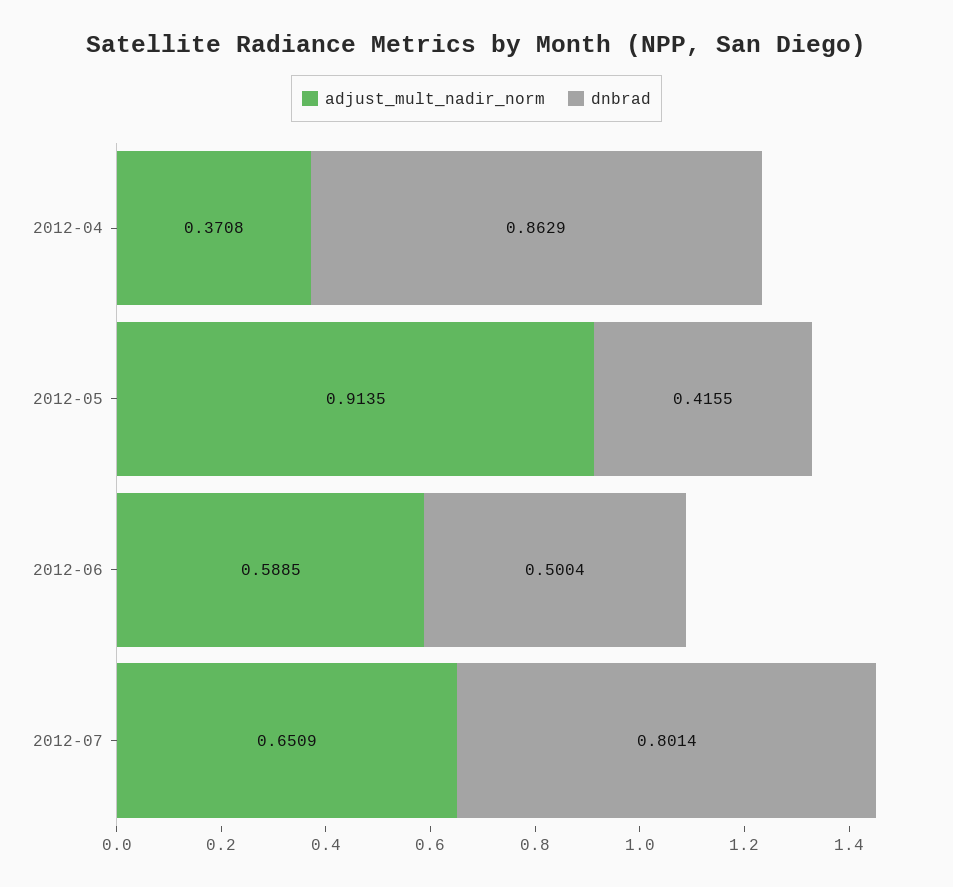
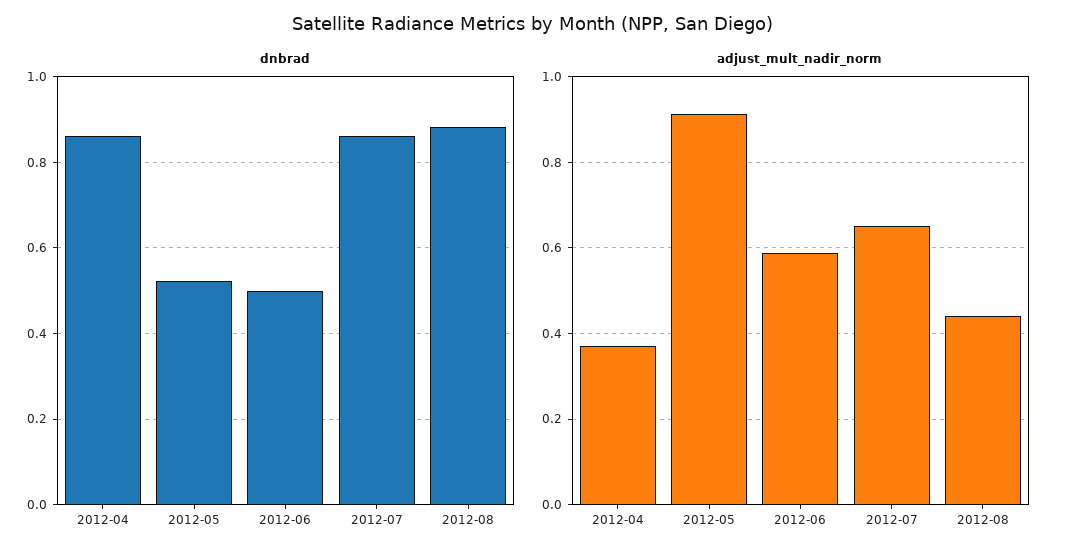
dnbrad, 2012-05: 0.4155 -> 0.52
dnbrad, 2012-07: 0.8014 -> 0.86
dnbrad, 2012-08: none -> 0.88
adjust_mult_nadir_norm, 2012-08: none -> 0.44

